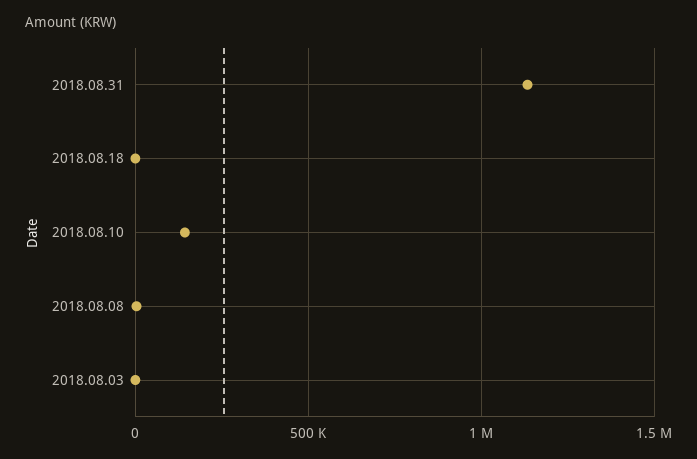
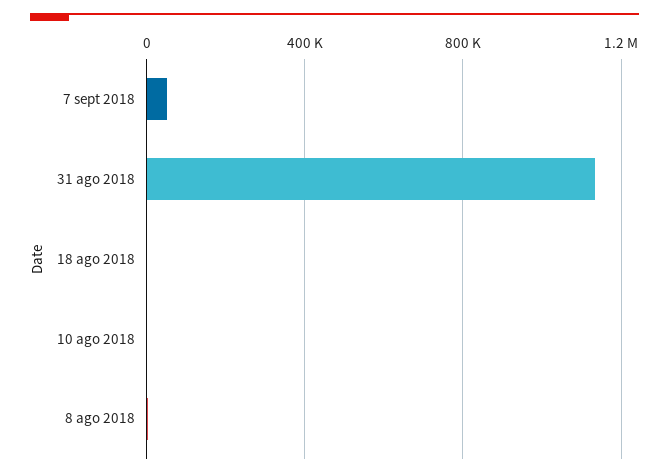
2018.08.10: 150000 -> 0
2018.08.03: 0 -> none
7 sept 2018: none -> 50000

